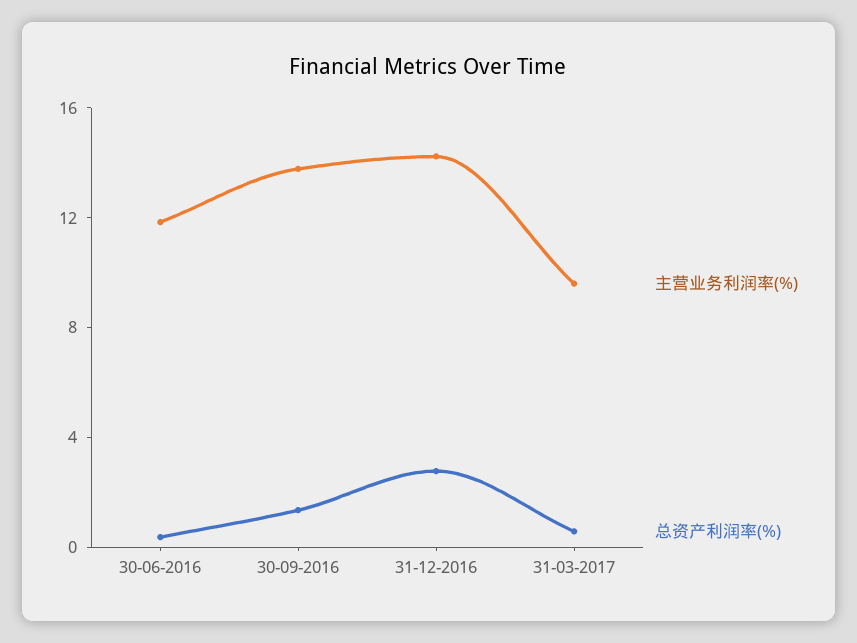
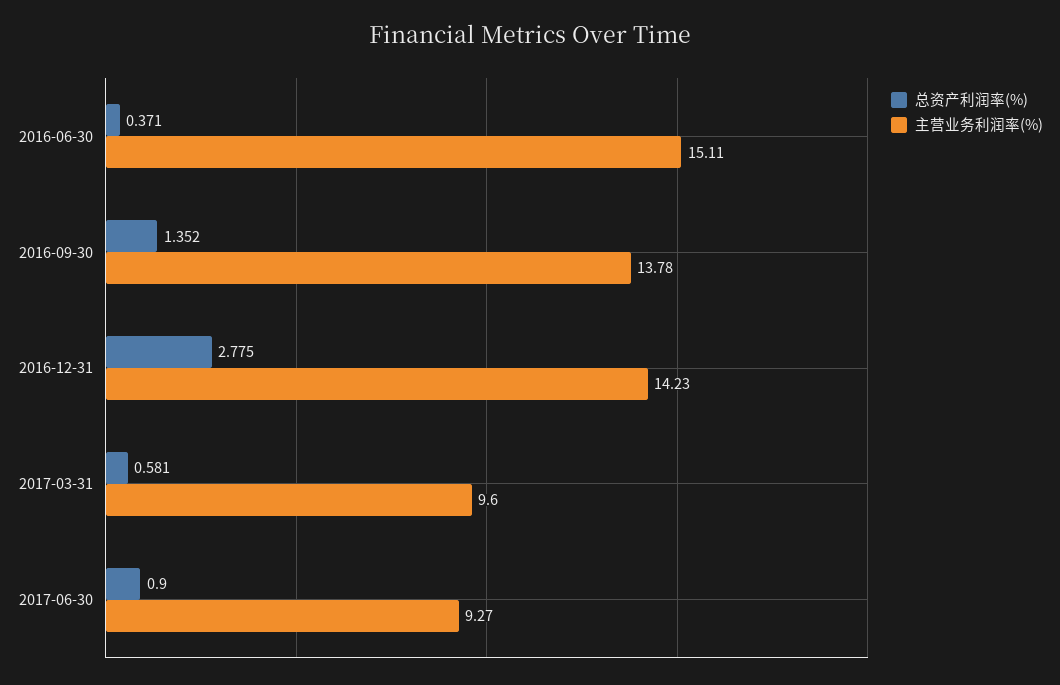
主营业务利润率(%), 30-06-2016: 12 -> 15.11
总资产利润率(%), 2017-06-30: none -> 0.9
主营业务利润率(%), 2017-06-30: none -> 9.27

